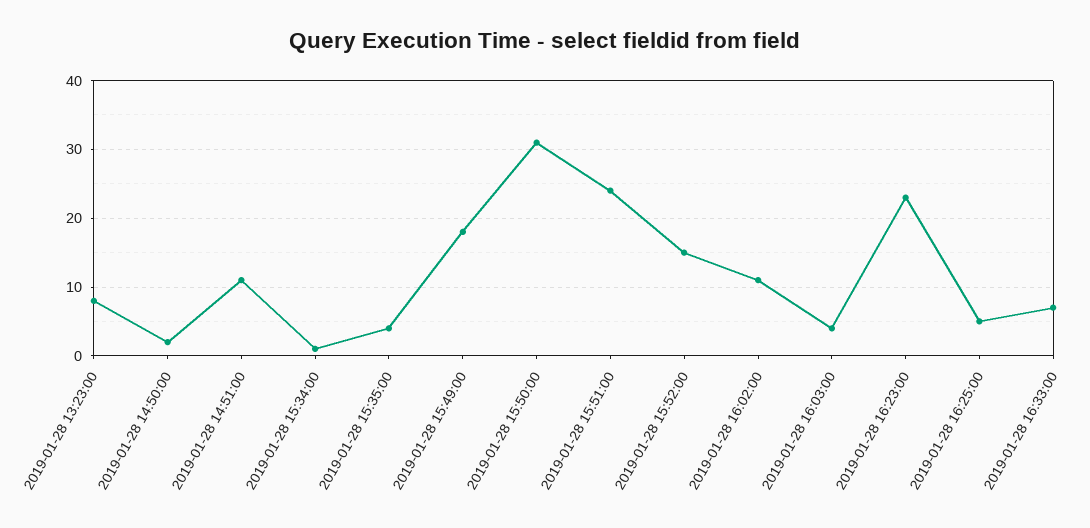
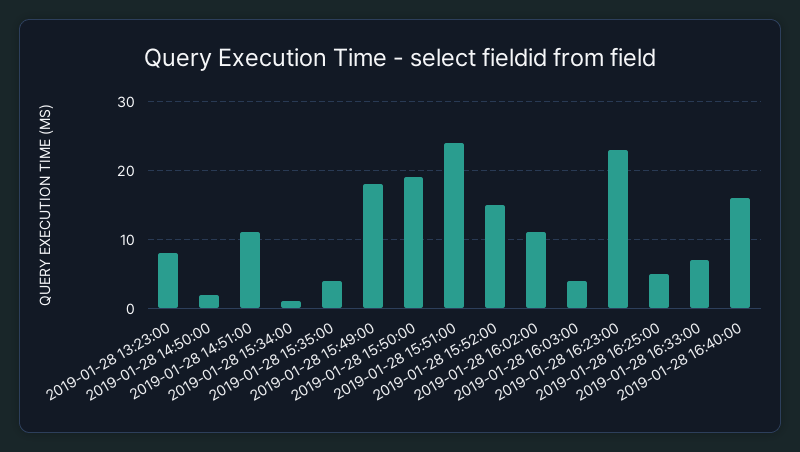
2019-01-28 15:50:00: 31 -> 19
2019-01-28 16:40:00: none -> 16

